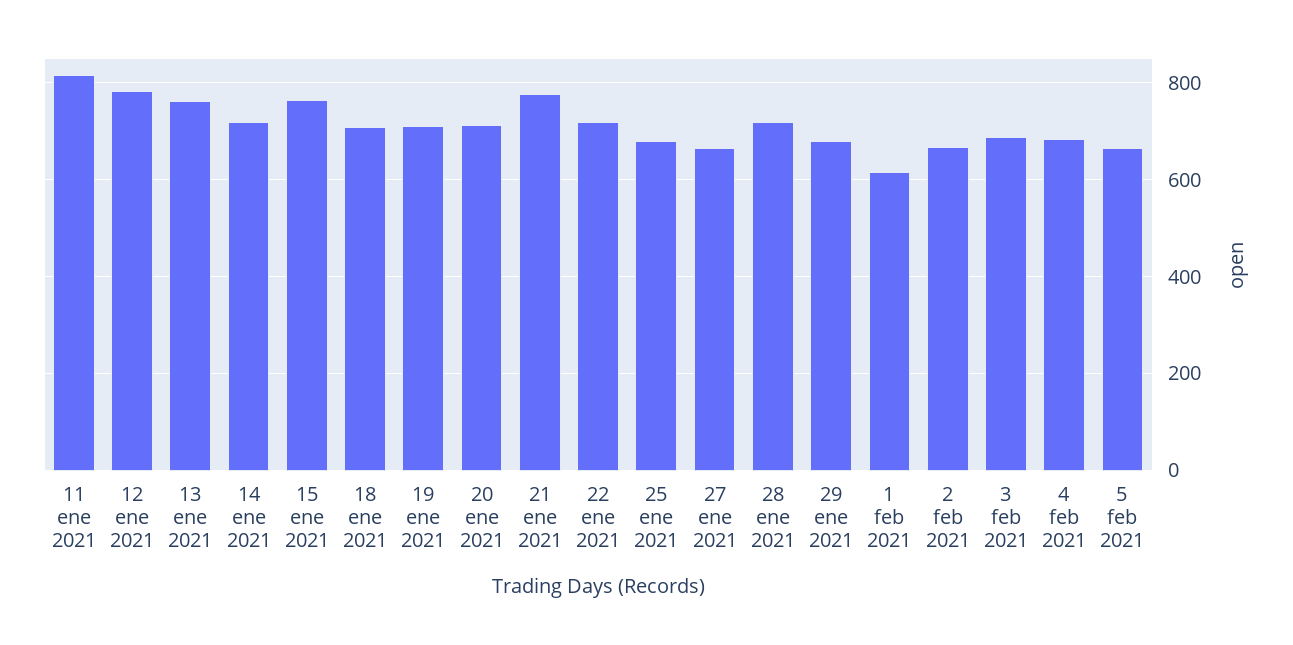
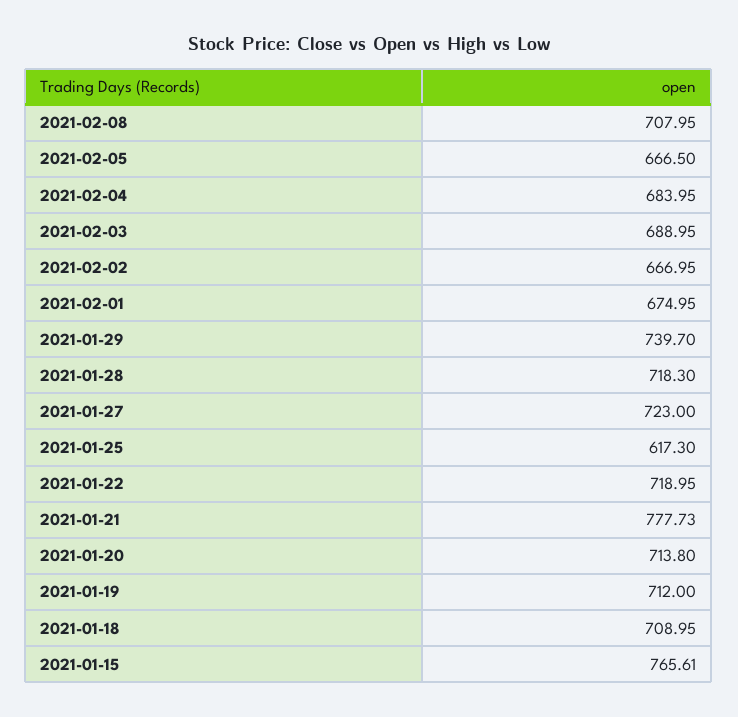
11 ene 2021: 820 -> none
12 ene 2021: 780 -> none
13 ene 2021: 760 -> none
14 ene 2021: 720 -> none
25 ene 2021: 680 -> 617.3
27 ene 2021: 660 -> 723
29 ene 2021: 680 -> 739.7
1 feb 2021: 620 -> 674.95
2021-02-08: none -> 707.95

